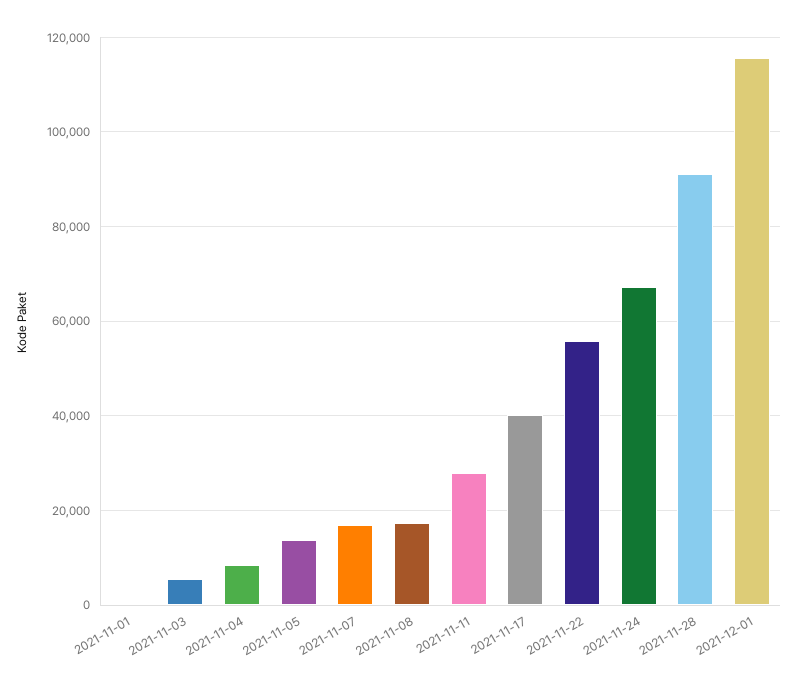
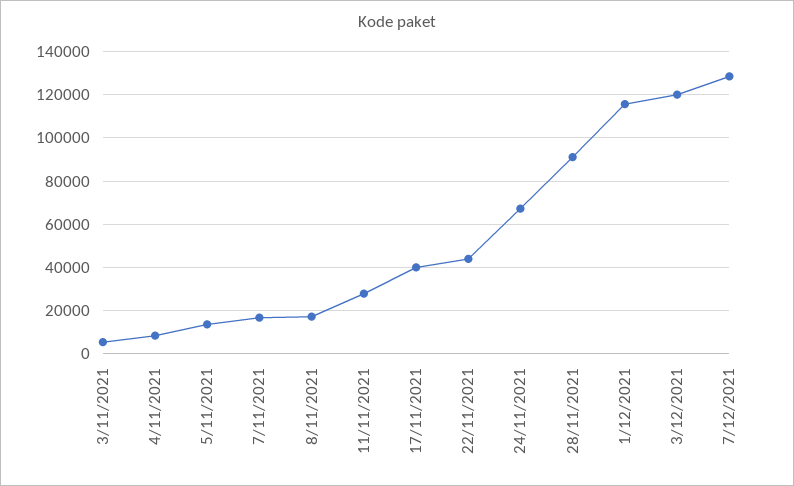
2021-11-01: 0 -> none
2021-11-22: 56000 -> 45000
3/12/2021: none -> 120000
7/12/2021: none -> 130000

